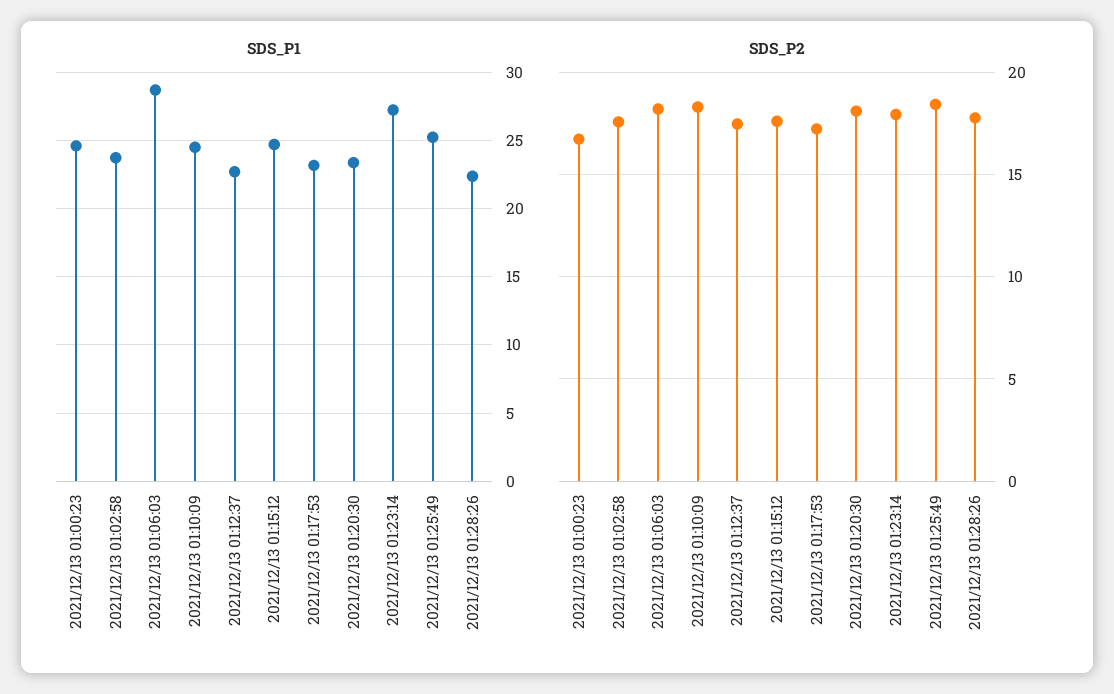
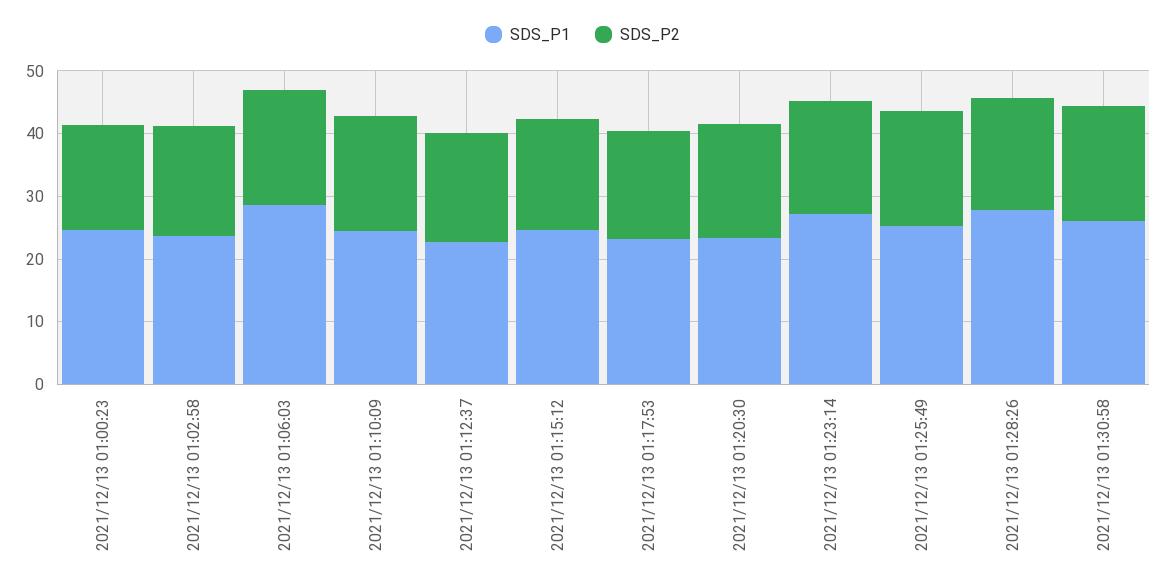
SDS_P1, 2021/12/13 01:28:26: 22.5 -> 28
SDS_P1, 2021/12/13 01:30:58: none -> 26
SDS_P2, 2021/12/13 01:30:58: none -> 18

